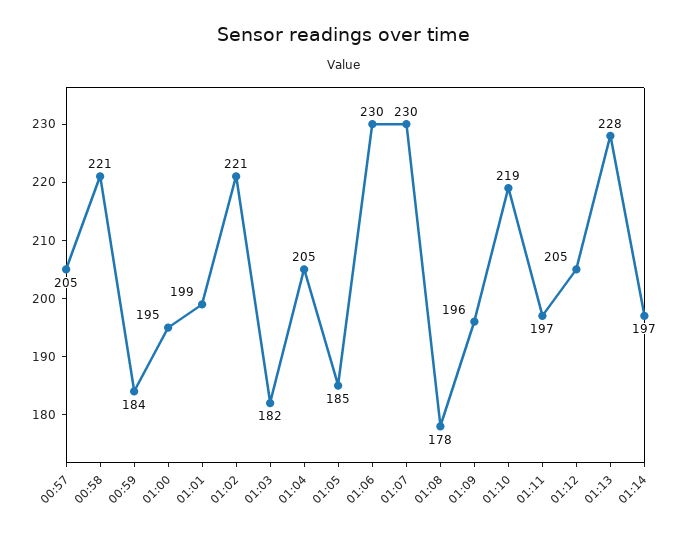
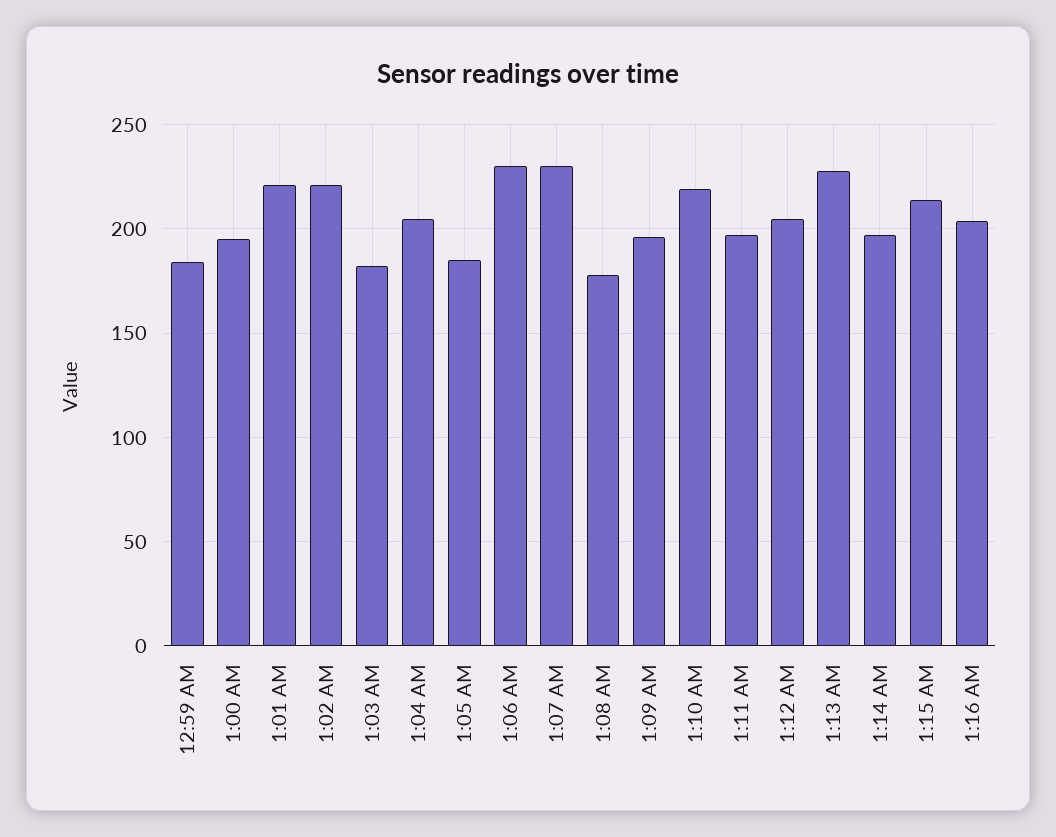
00:57: 205 -> none
00:58: 221 -> none
01:01: 199 -> 220
1:15 AM: none -> 215
1:16 AM: none -> 205

